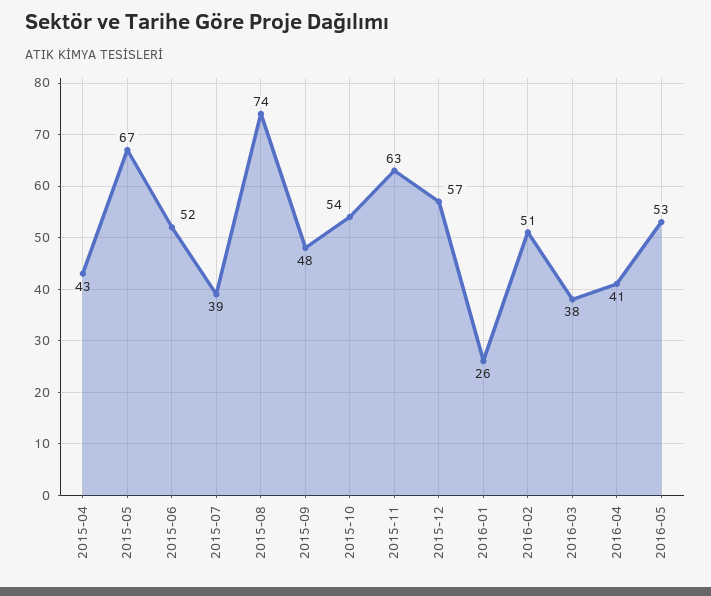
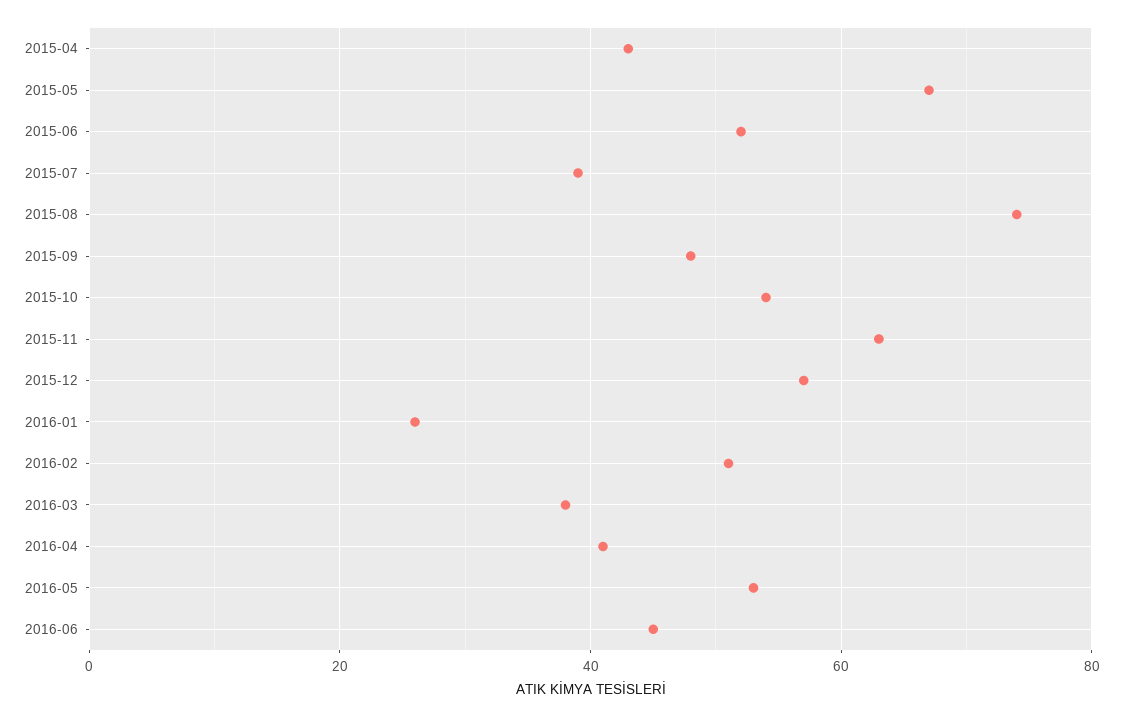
2016-06: none -> 45

